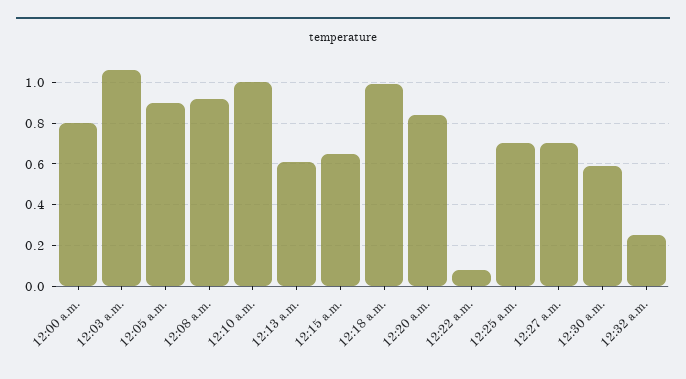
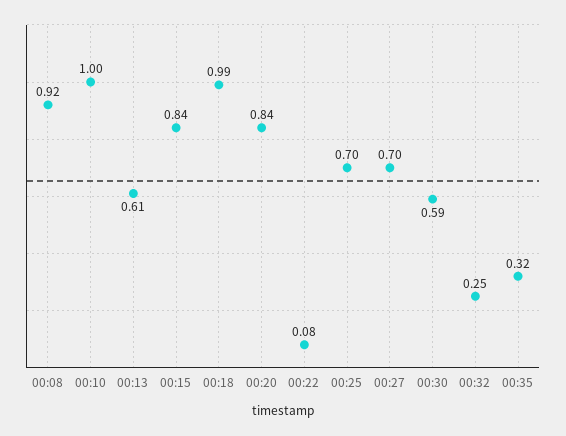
12:00 a.m.: 0.8 -> none
12:03 a.m.: 1.05 -> none
12:05 a.m.: 0.9 -> none
12:15 a.m.: 0.65 -> 0.84
00:35: none -> 0.32

